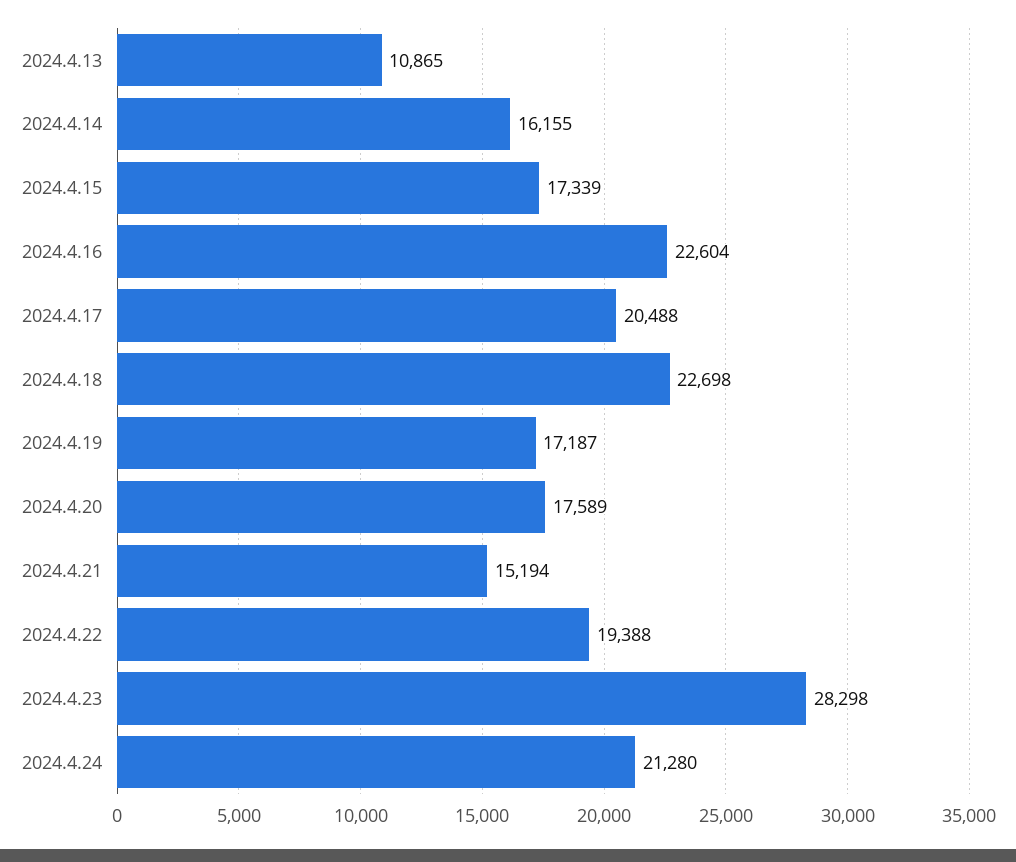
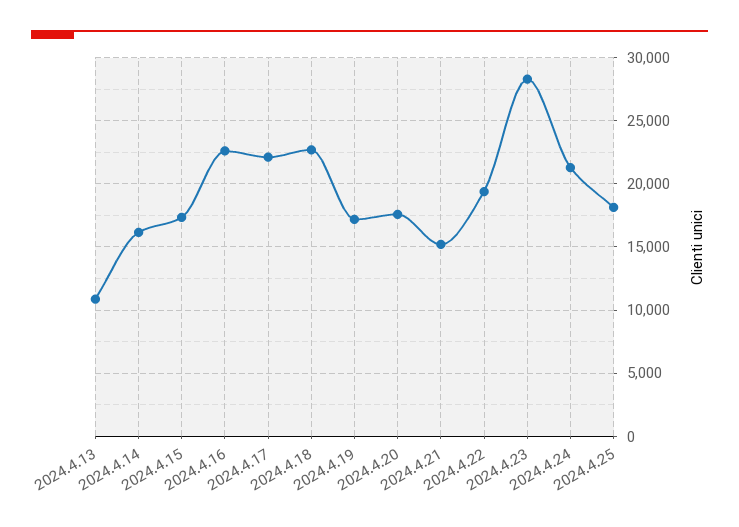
2024.4.17: 20488 -> 22000
2024.4.25: none -> 18000

